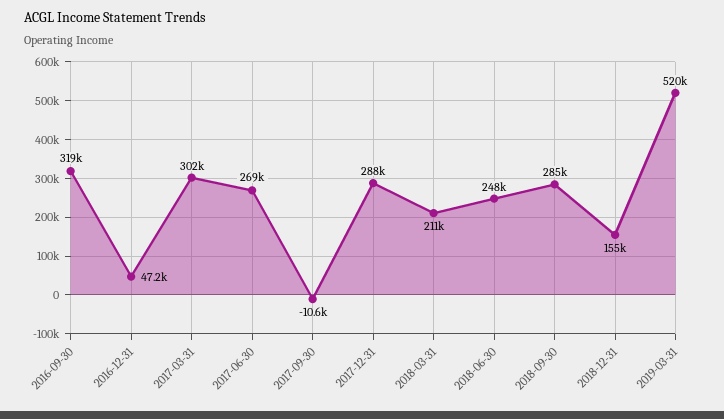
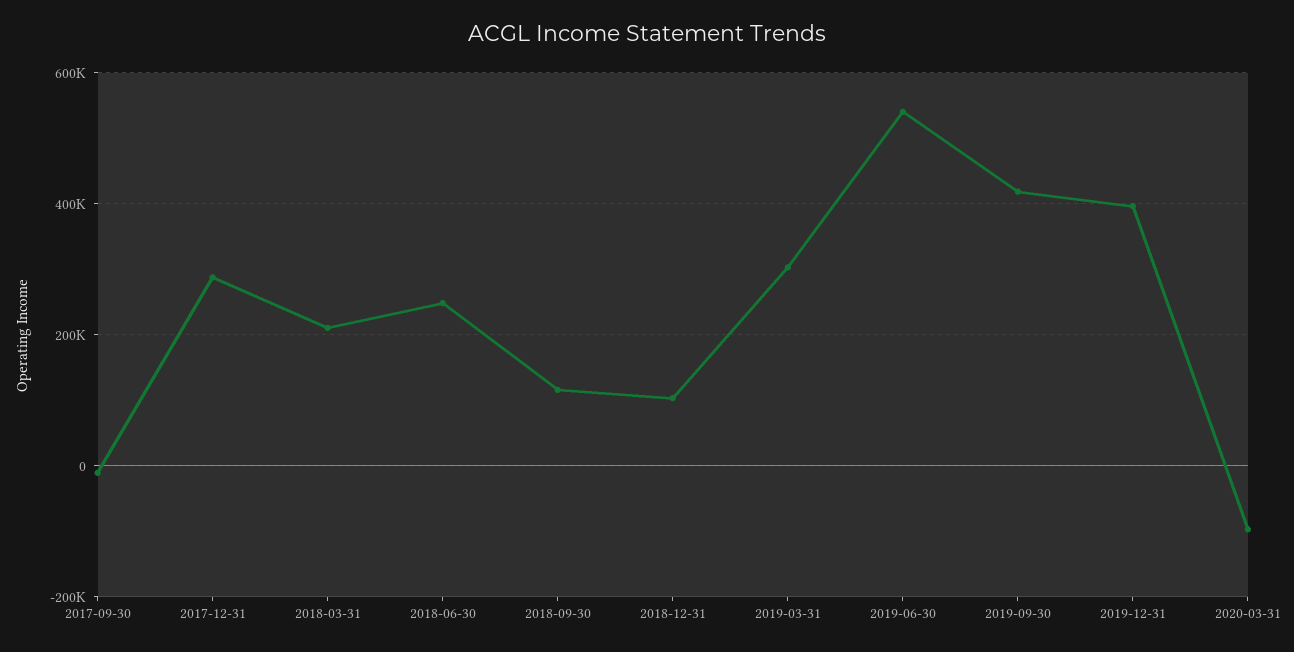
2016-09-30: 319000 -> none
2016-12-31: 47200 -> none
2017-03-31: 302000 -> none
2017-06-30: 269000 -> none
2018-09-30: 285000 -> 120000
2018-12-31: 155000 -> 100000
2019-03-31: 520000 -> 300000
2019-06-30: none -> 540000
2019-09-30: none -> 420000
2019-12-31: none -> 400000
2020-03-31: none -> -100000

